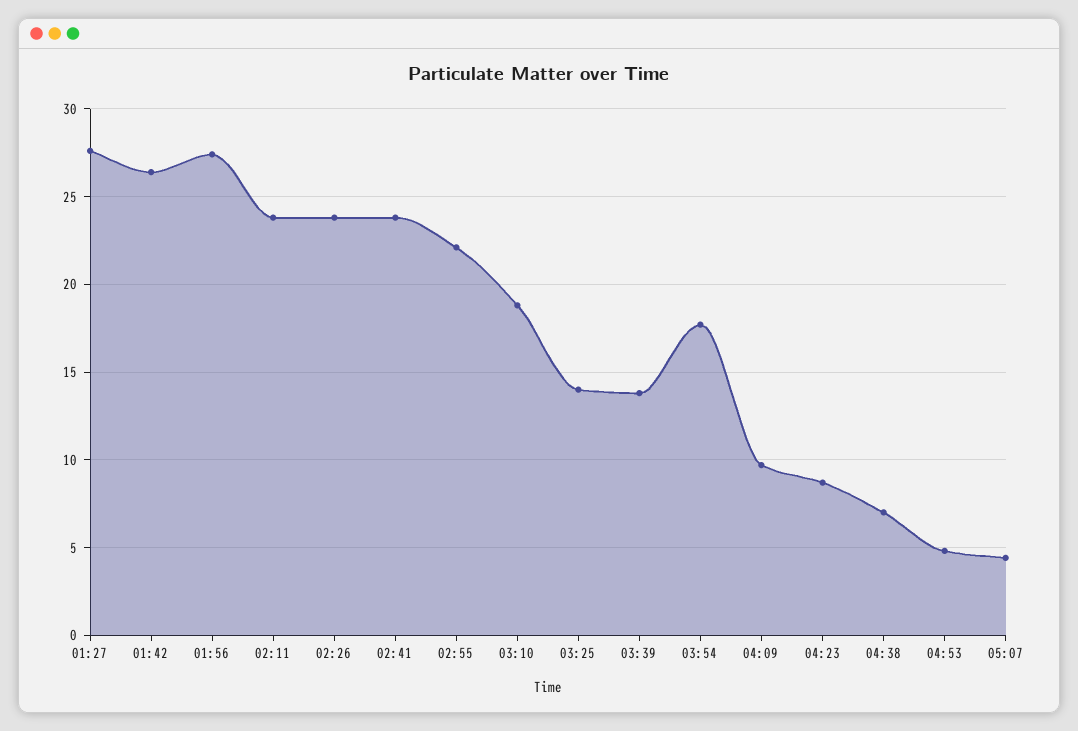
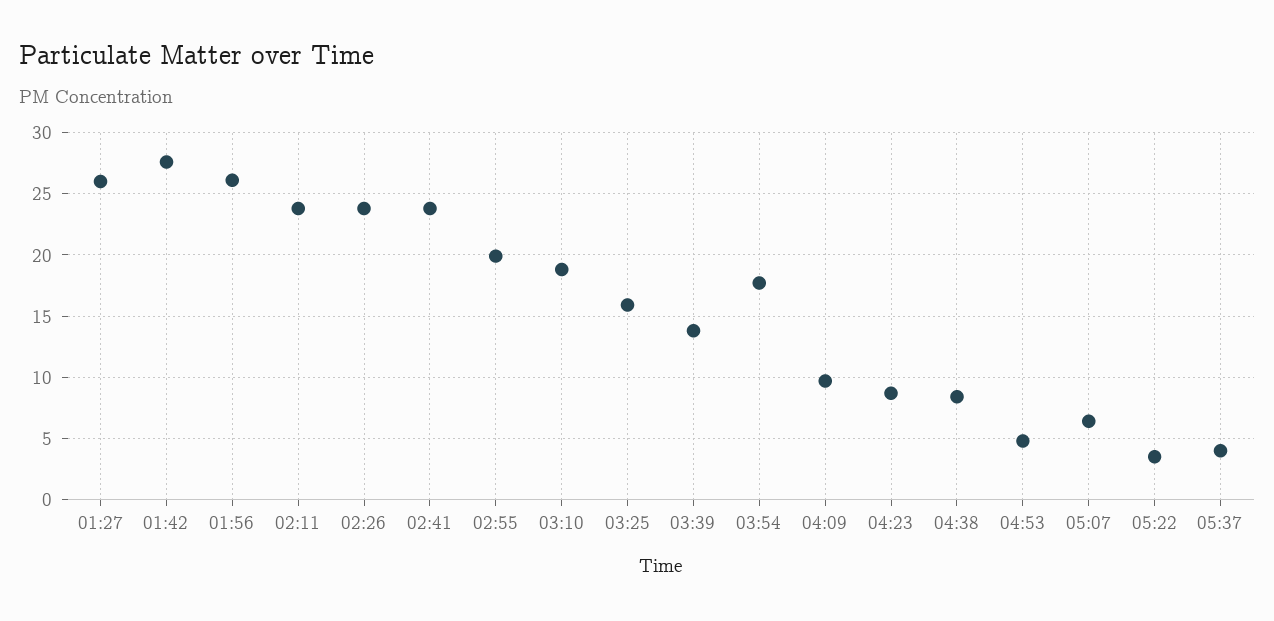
01:27: 27.5 -> 26
01:42: 26.5 -> 27.5
01:56: 27.5 -> 26
02:55: 22 -> 20
03:25: 14 -> 16
04:38: 7 -> 8.5
05:07: 4.5 -> 6.5
05:22: none -> 3.5
05:37: none -> 4

